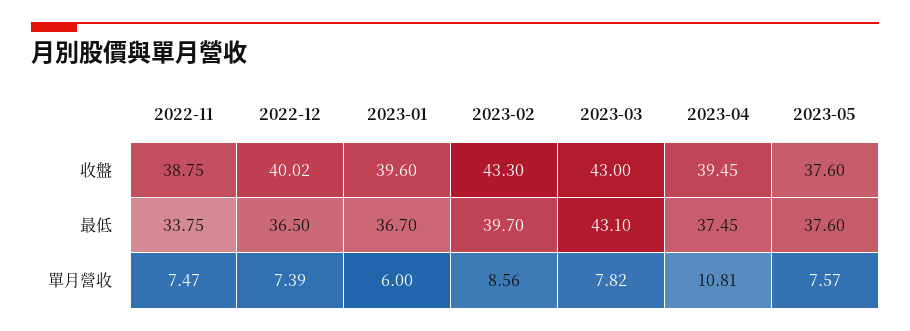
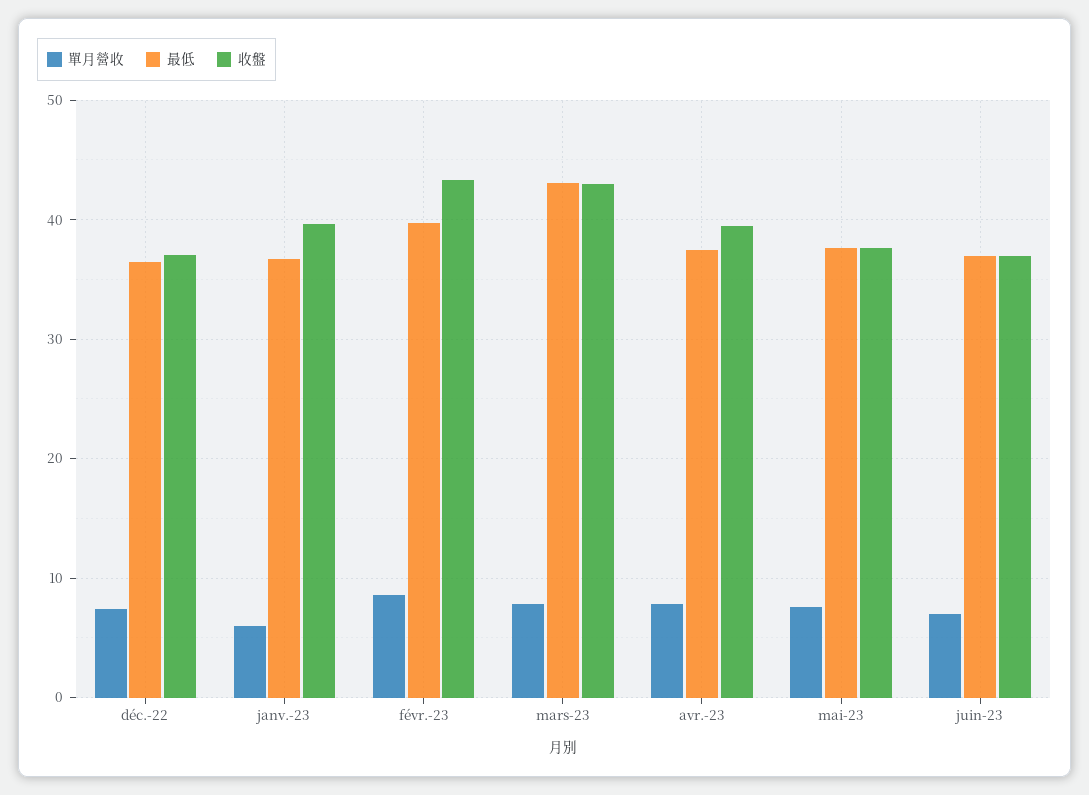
收盤, 2022-11: 38.75 -> none
收盤, 2022-12: 40.02 -> 37
最低, 2022-11: 33.75 -> none
單月營收, 2022-11: 7.47 -> none
單月營收, 2023-04: 10.81 -> 8
單月營收, juin-23: none -> 7
最低, juin-23: none -> 37
收盤, juin-23: none -> 37

